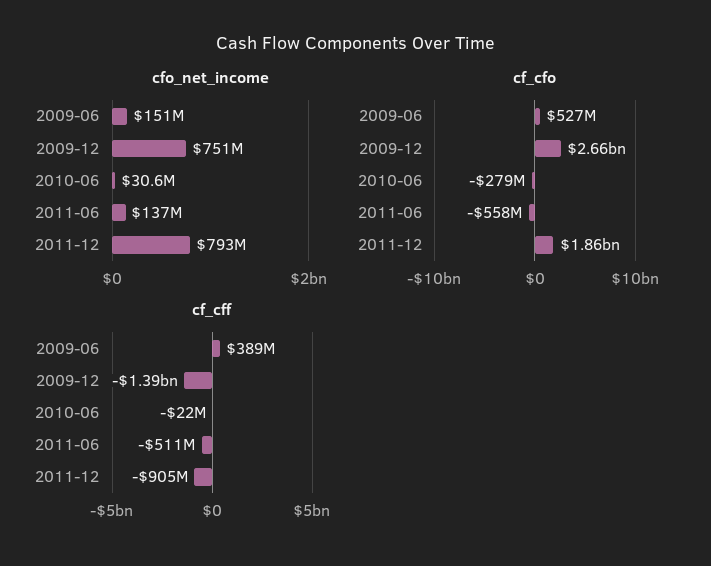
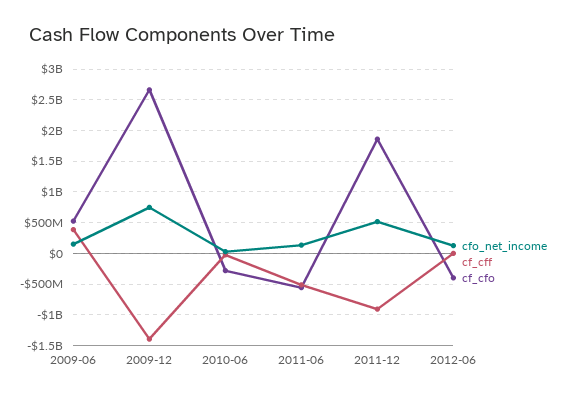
cfo_net_income, 2011-12: 793000000 -> 500000000
cfo_net_income, 2012-06: none -> 100000000
cf_cff, 2012-06: none -> 0
cf_cfo, 2012-06: none -> -400000000

